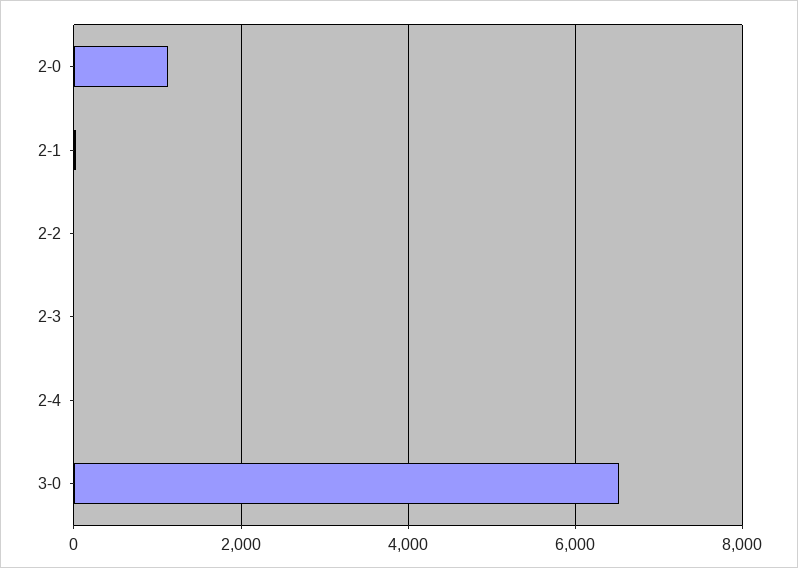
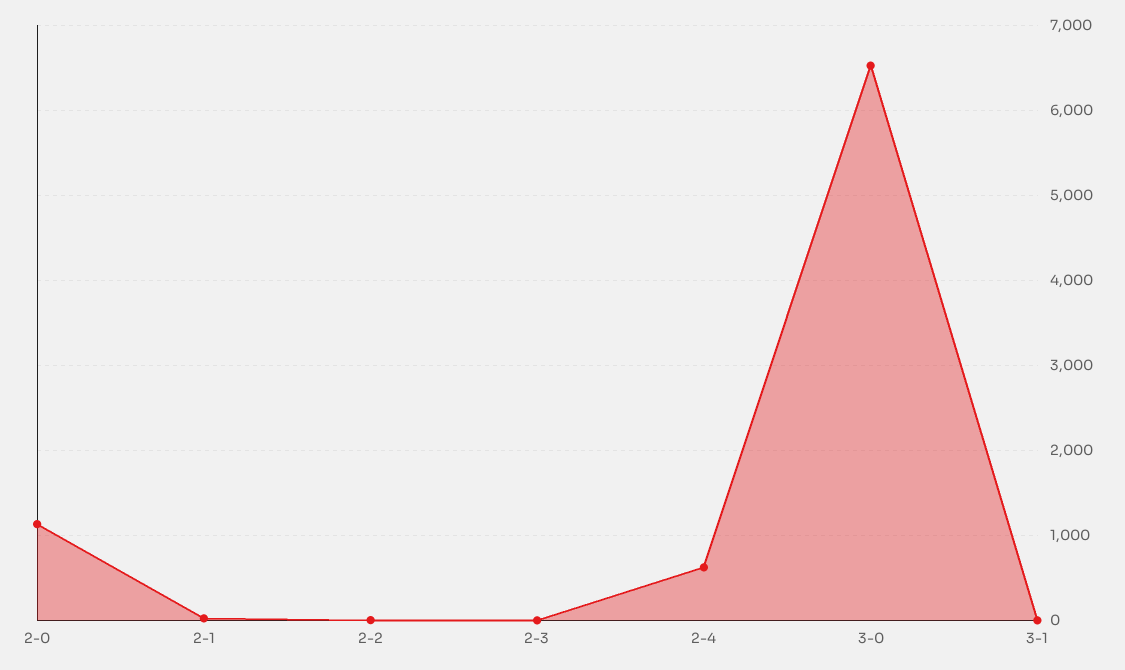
2-4: 0 -> 600
3-1: none -> 0

